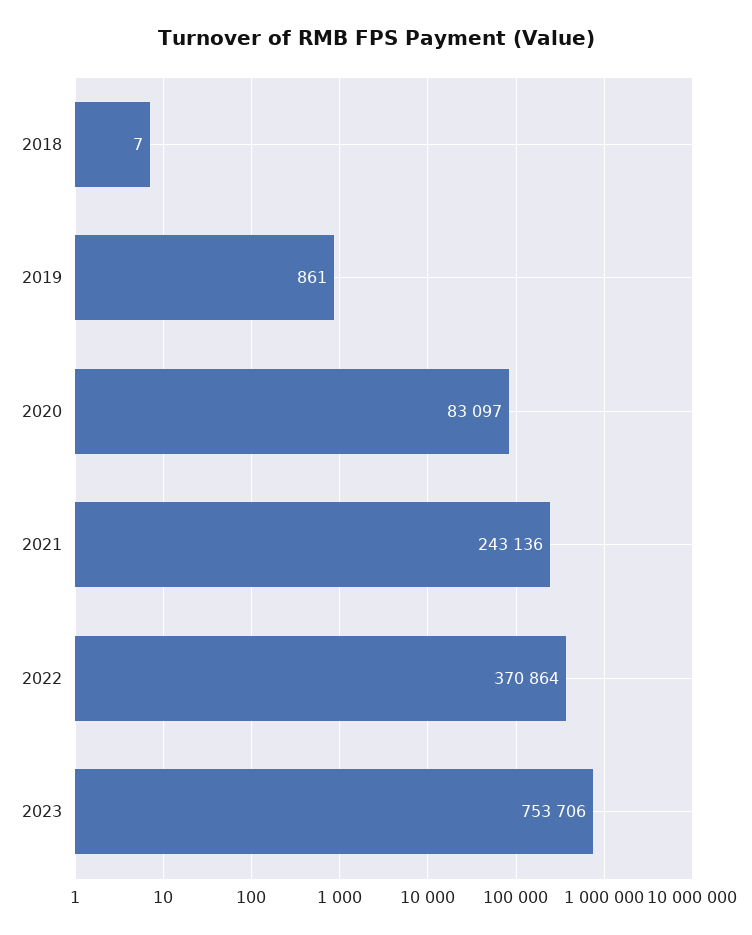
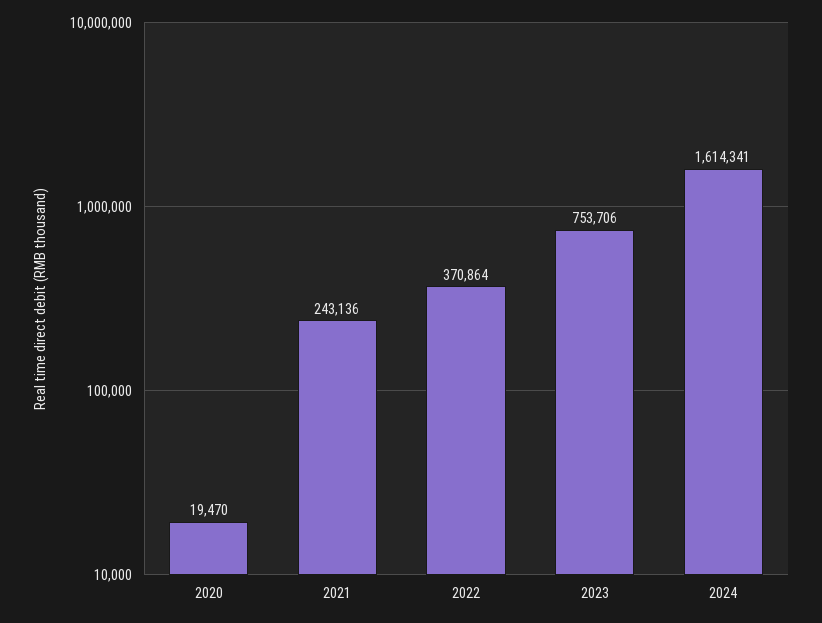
2018: 7 -> none
2019: 861 -> none
2020: 83097 -> 19470
2024: none -> 1614341

